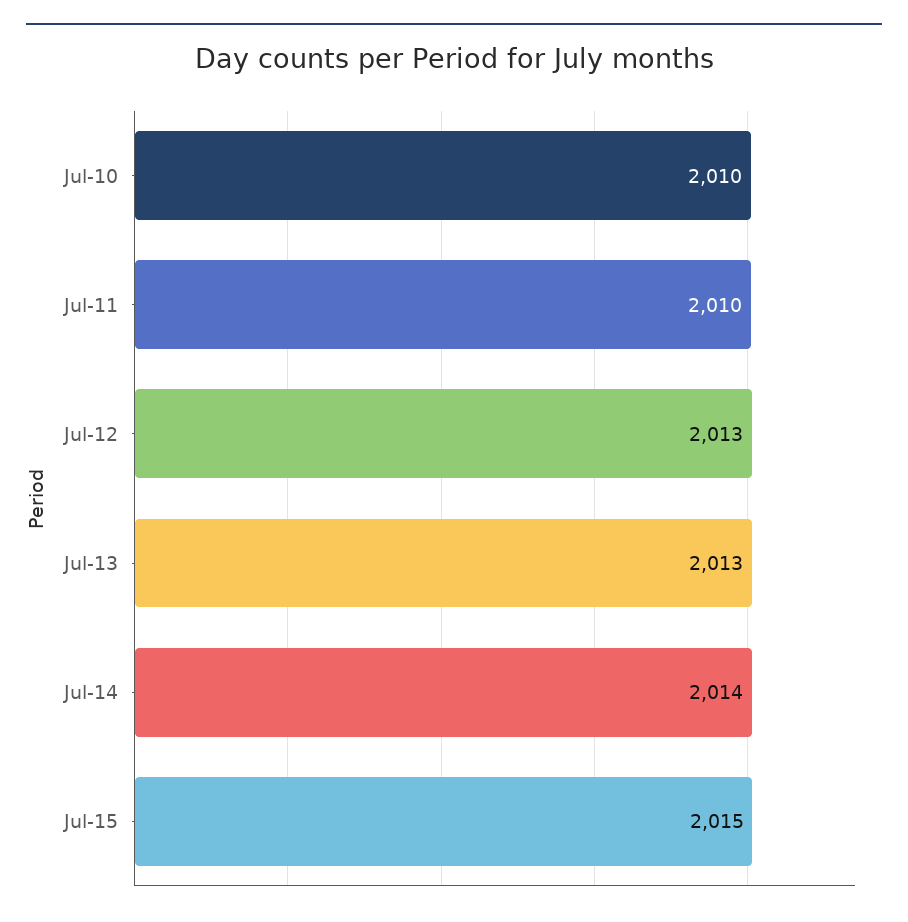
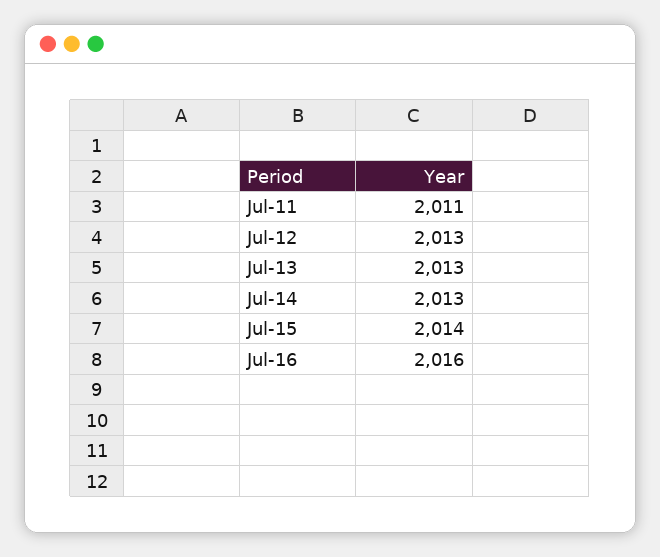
Jul-10: 2010 -> none
Jul-11: 2010 -> 2011
Jul-14: 2014 -> 2013
Jul-15: 2015 -> 2014
Jul-16: none -> 2016

